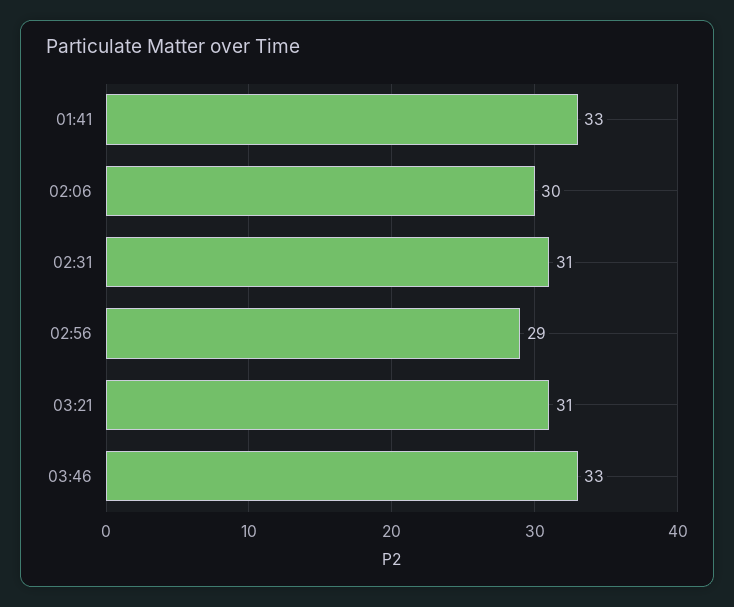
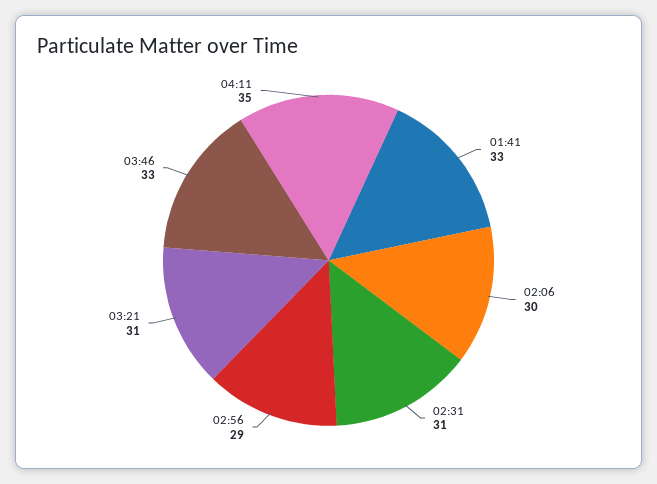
04:11: none -> 35

